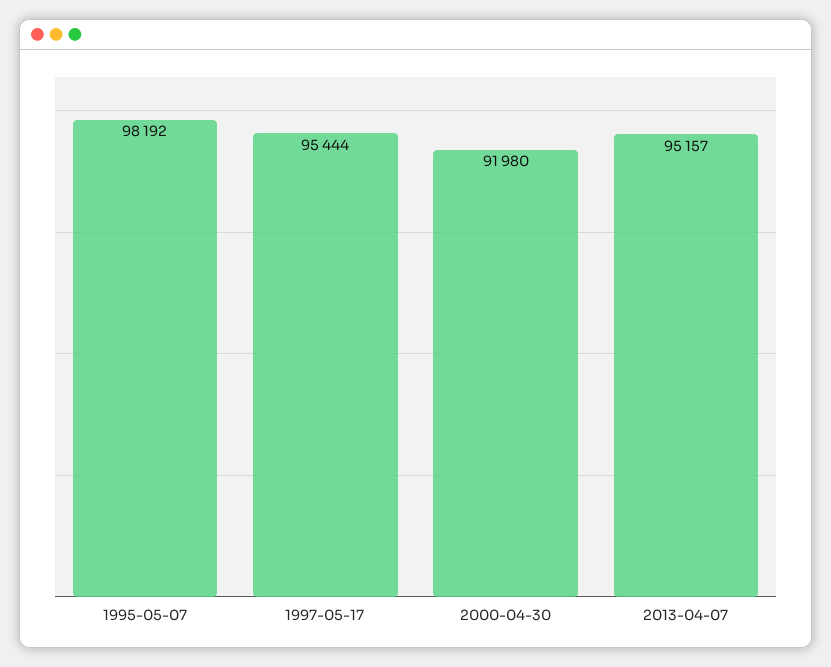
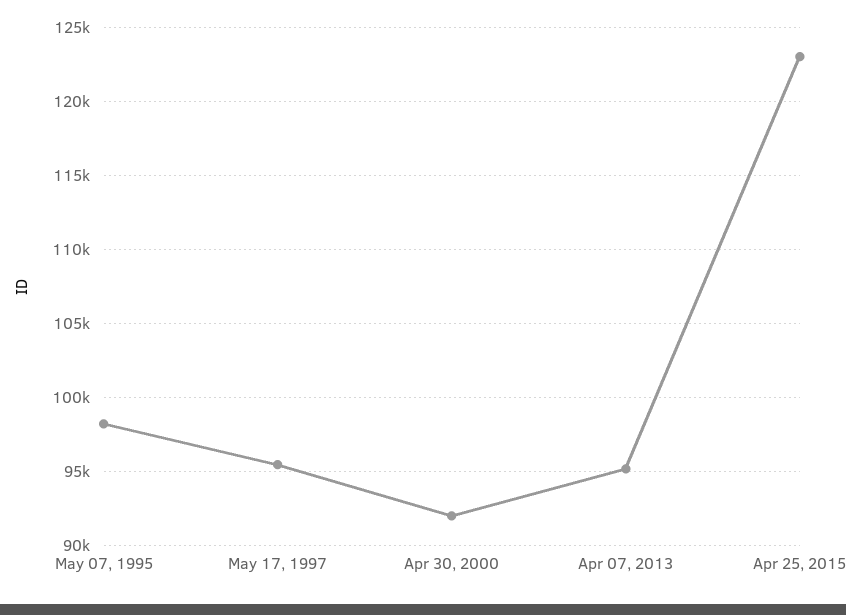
Apr 25, 2015: none -> 123000

